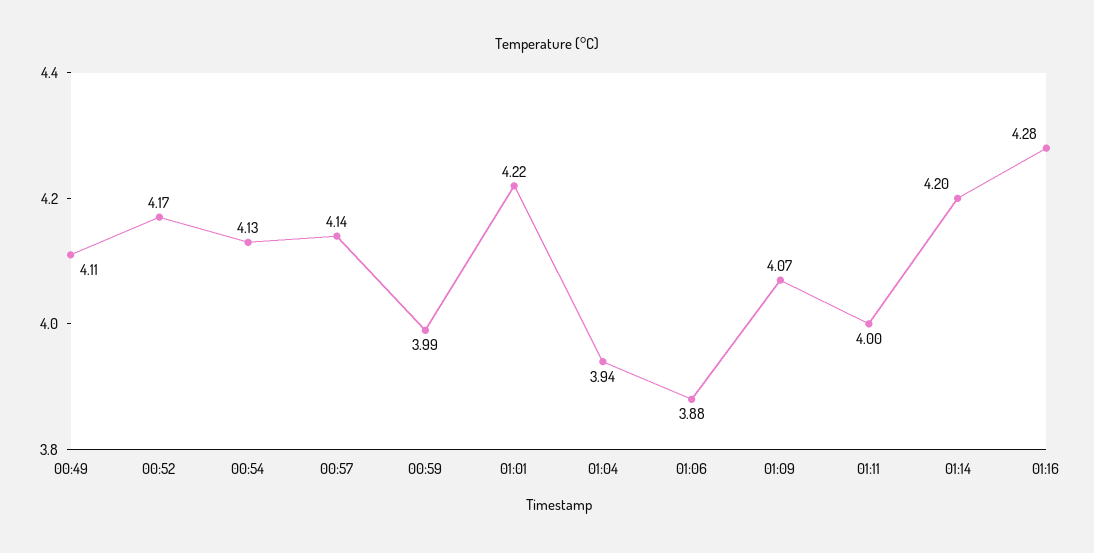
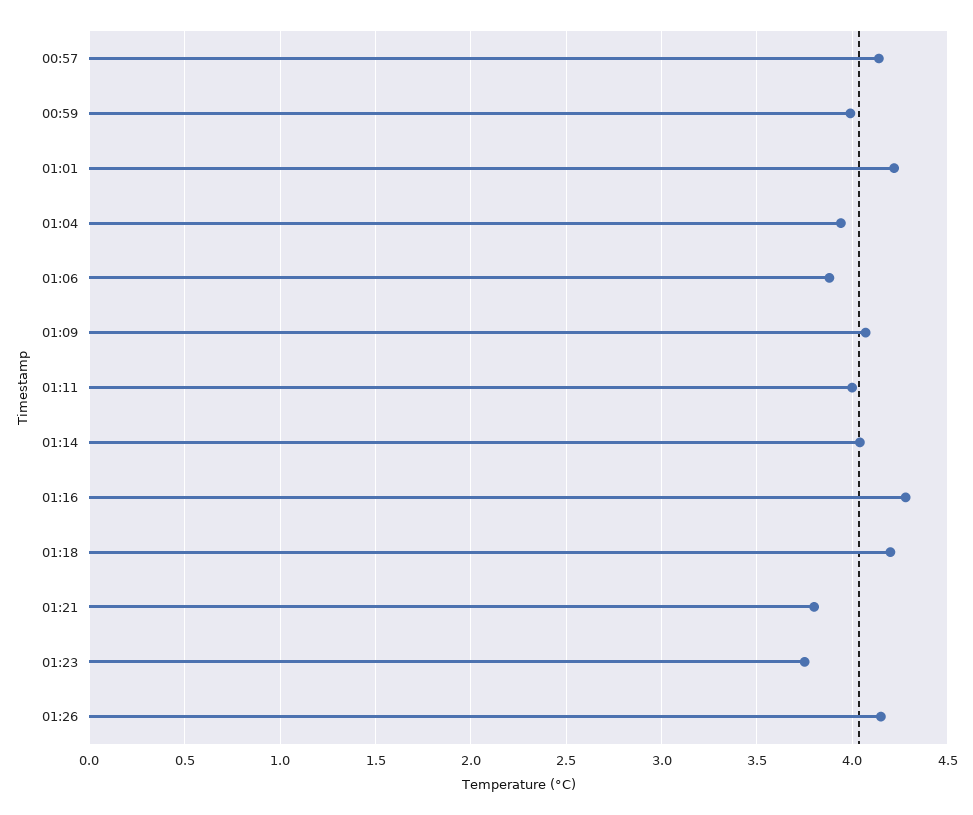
00:49: 4.11 -> none
00:52: 4.17 -> none
00:54: 4.13 -> none
01:14: 4.2 -> 4.05
01:18: none -> 4.2
01:21: none -> 3.8
01:23: none -> 3.75
01:26: none -> 4.15

